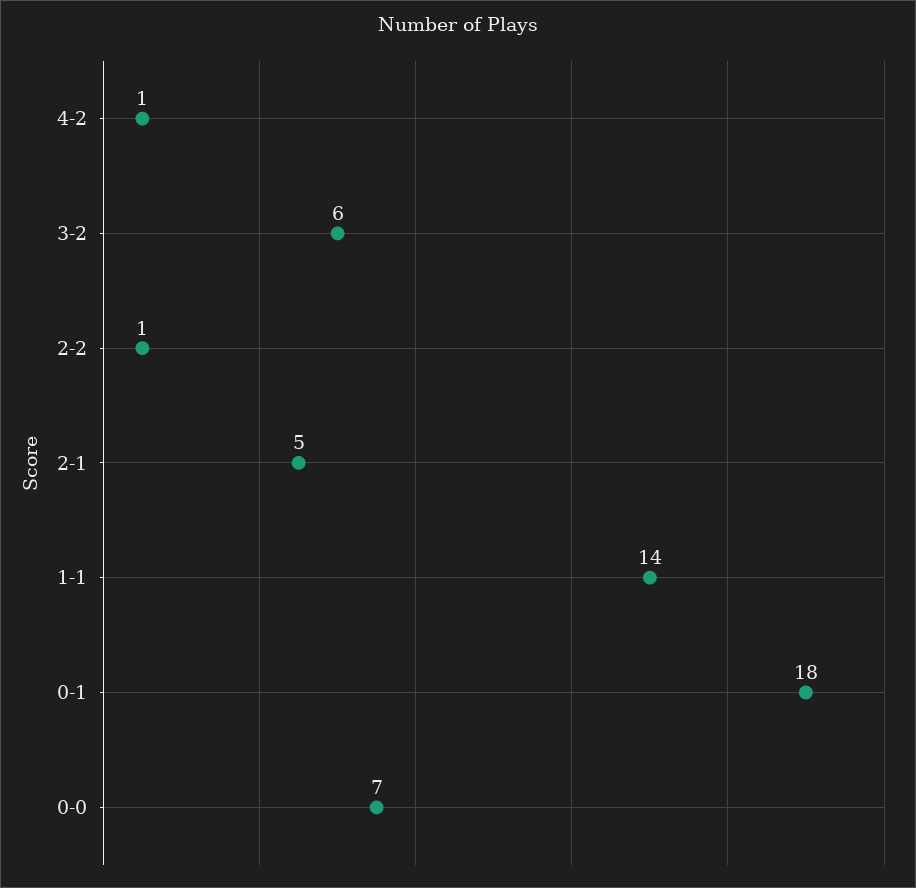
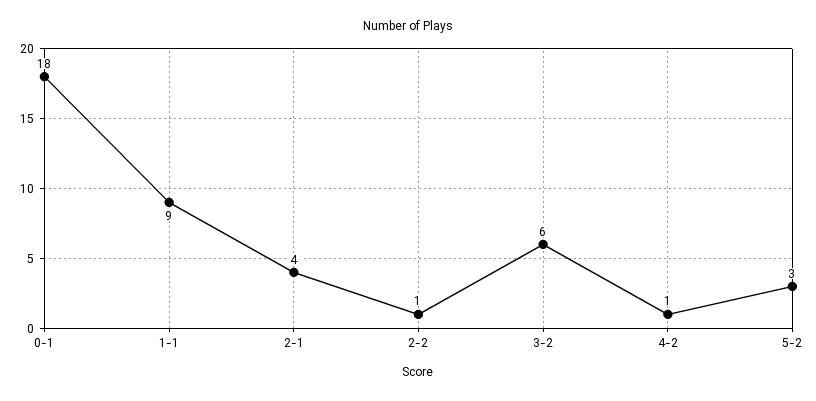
2-1: 5 -> 4
1-1: 14 -> 9
0-0: 7 -> none
5-2: none -> 3

